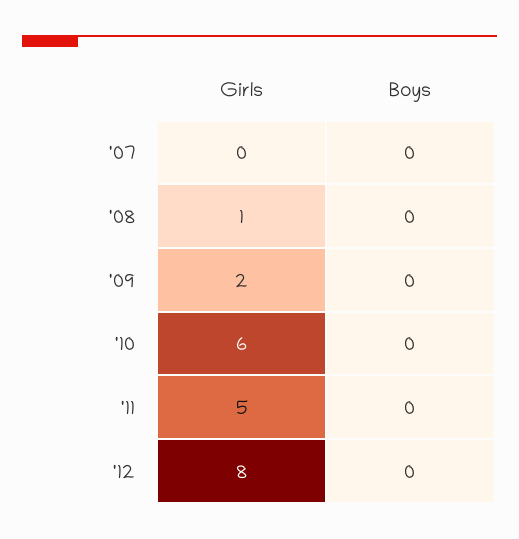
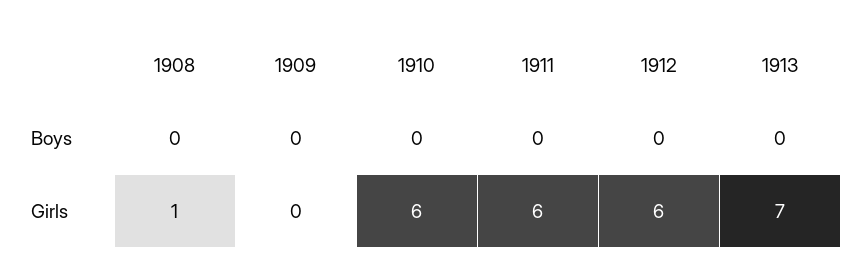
Girls, '07: 0 -> none
Boys, '07: 0 -> none
Girls, '09: 2 -> 0
Girls, '11: 5 -> 6
Girls, '12: 8 -> 6
Boys, 1913: none -> 0
Girls, 1913: none -> 7

